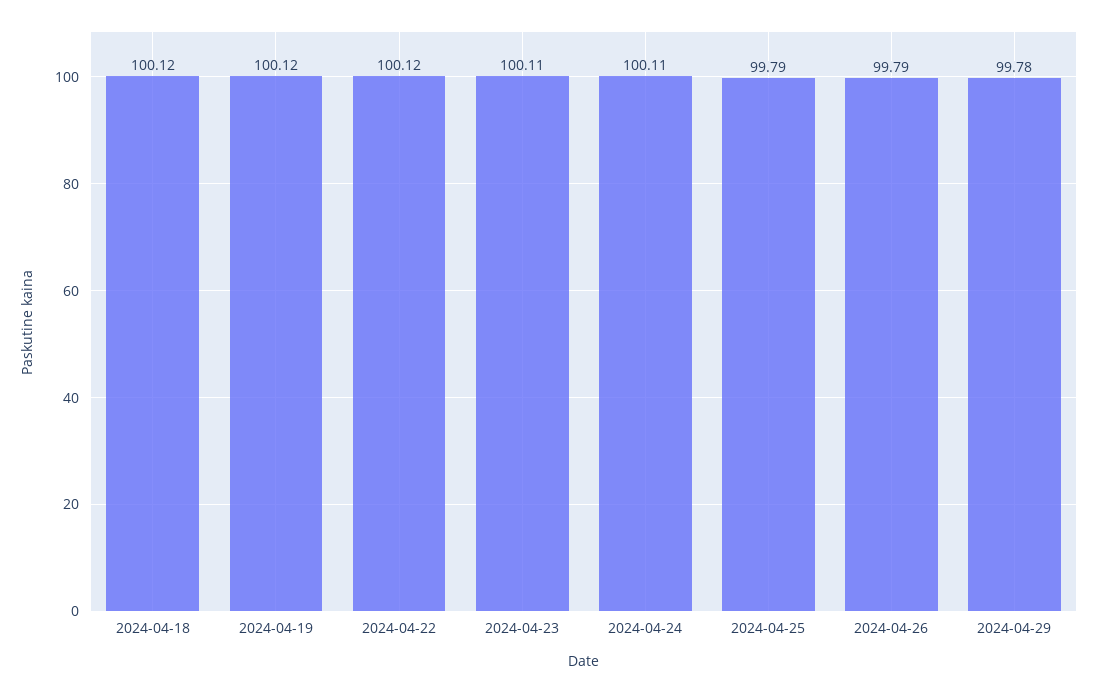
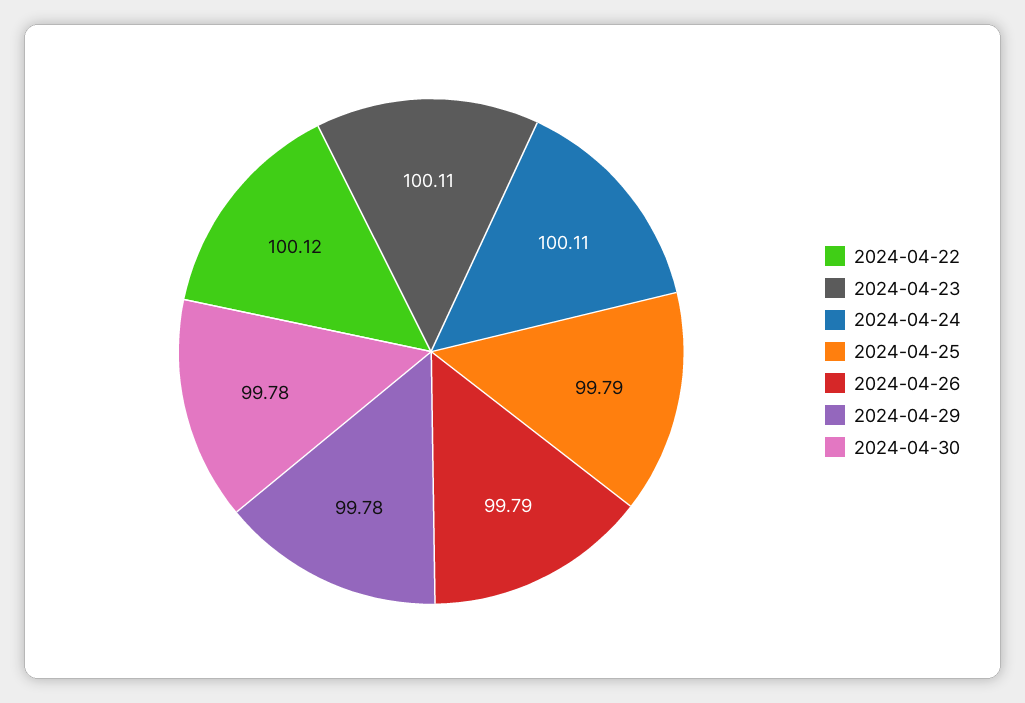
2024-04-18: 100.12 -> none
2024-04-19: 100.12 -> none
2024-04-30: none -> 99.78

